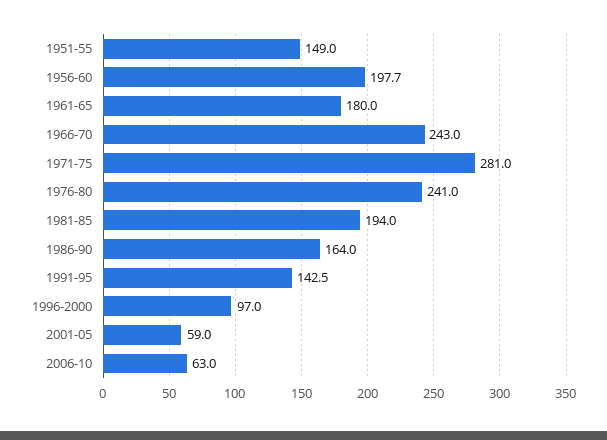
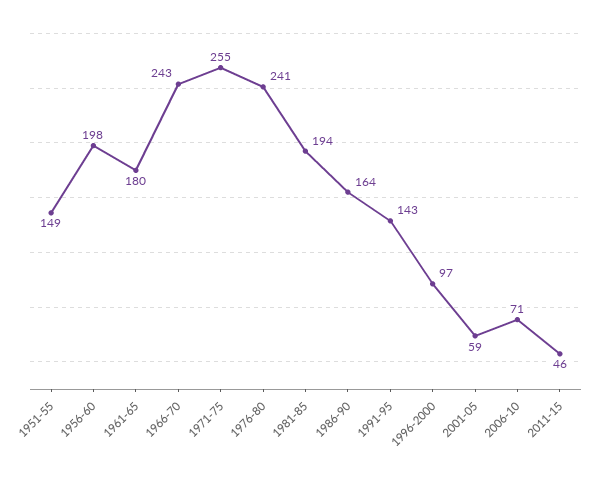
1971-75: 281 -> 255
2006-10: 63 -> 71
2011-15: none -> 46

